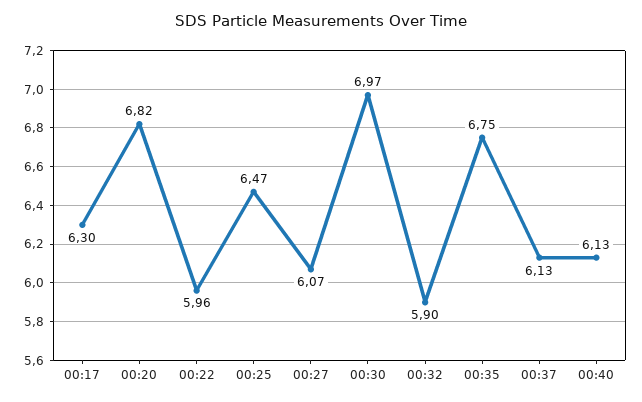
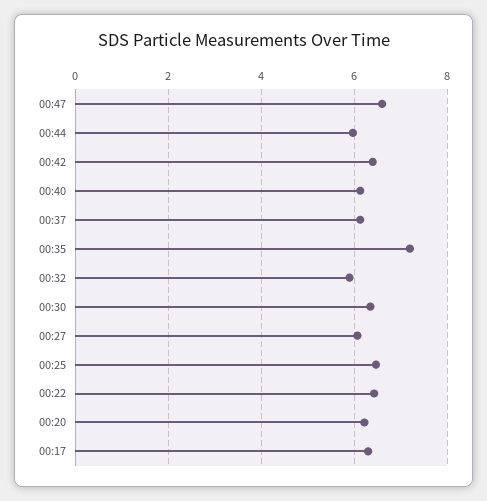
00:20: 6.82 -> 6.2
00:22: 5.96 -> 6.4
00:30: 6.97 -> 6.4
00:35: 6.75 -> 7.2
00:47: none -> 6.6
00:44: none -> 6
00:42: none -> 6.4

